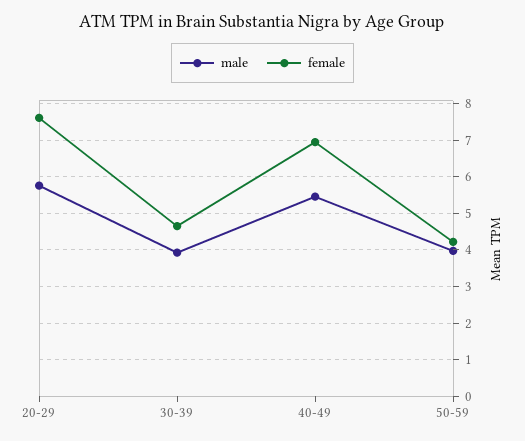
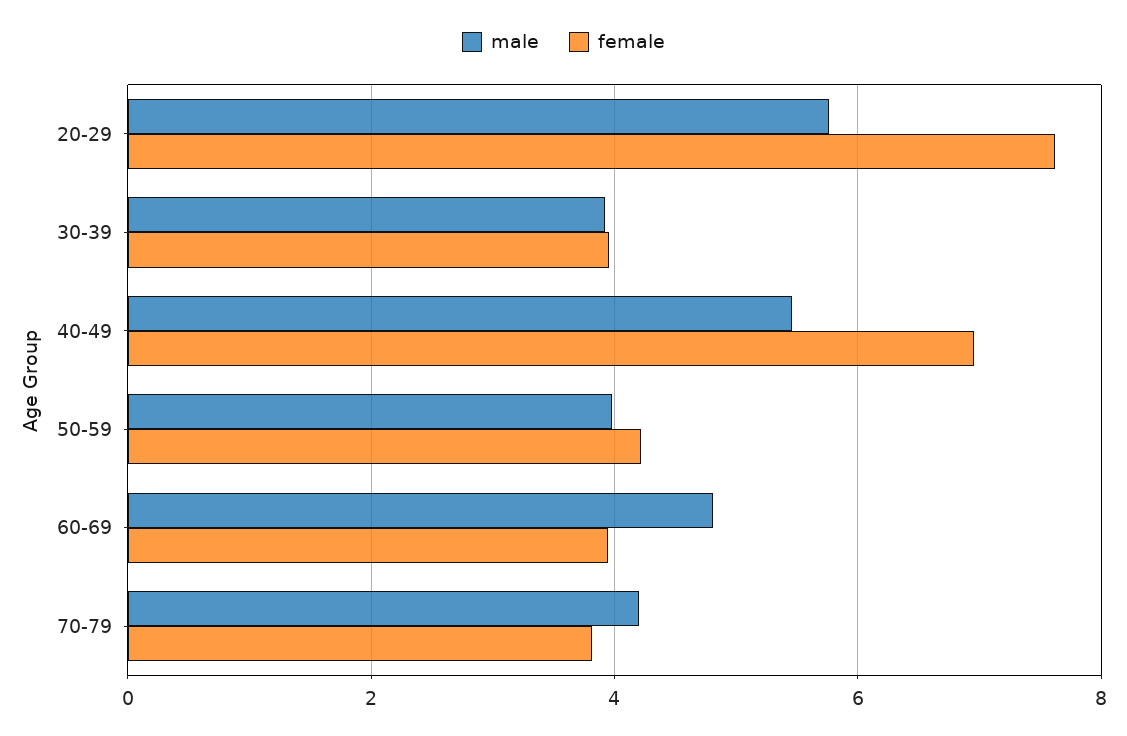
female, 30-39: 4.6 -> 4
male, 60-69: none -> 4.8
female, 60-69: none -> 4
male, 70-79: none -> 4.2
female, 70-79: none -> 3.8

